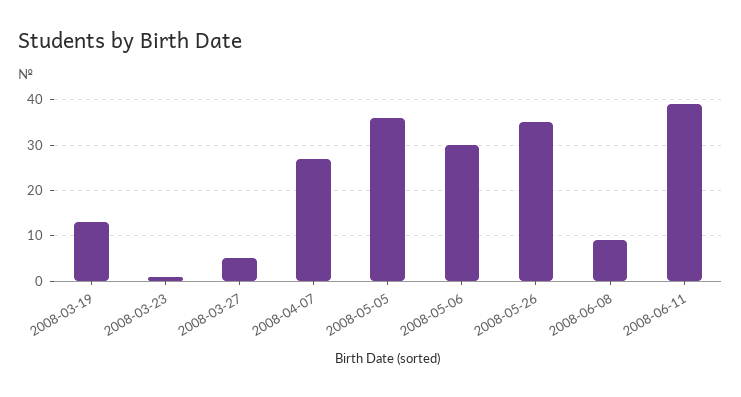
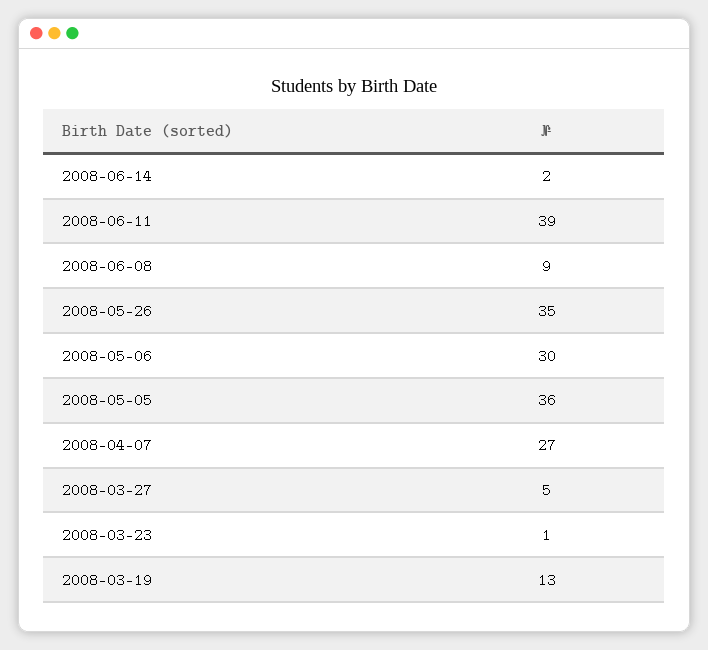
2008-06-14: none -> 2

